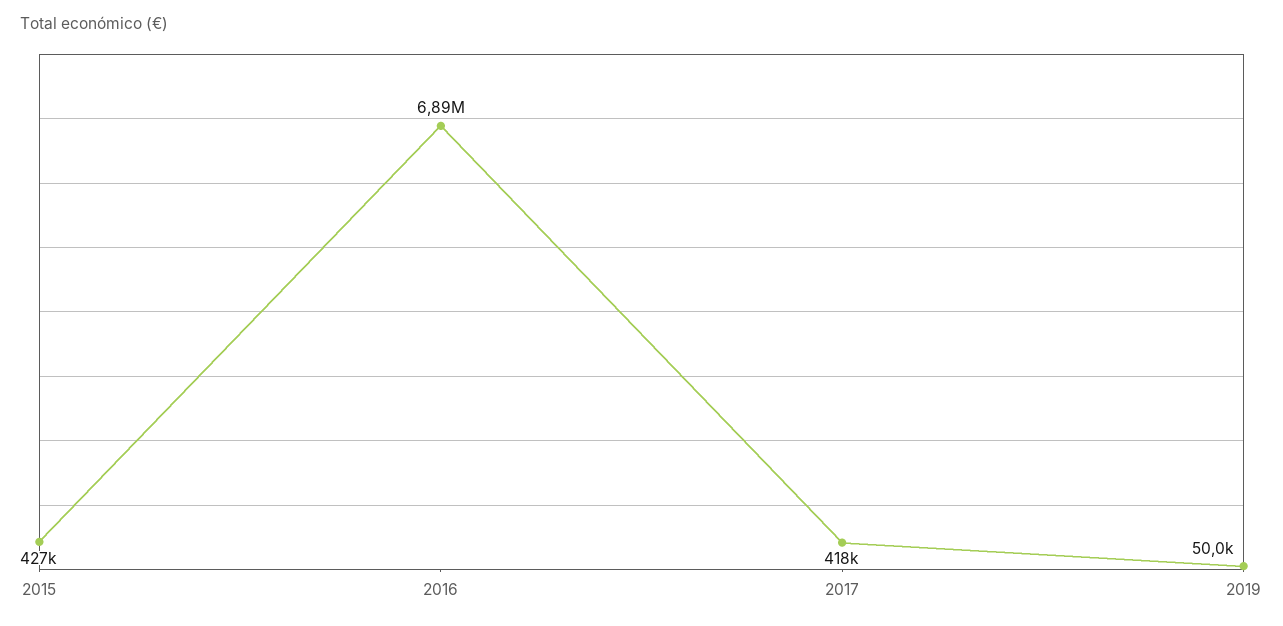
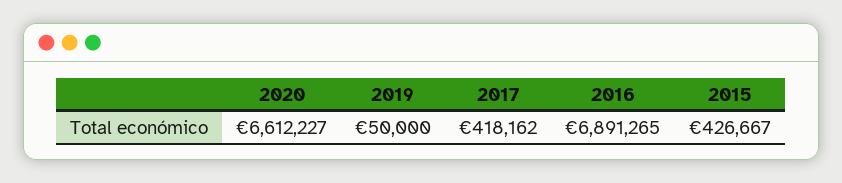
2020: none -> 6612227

